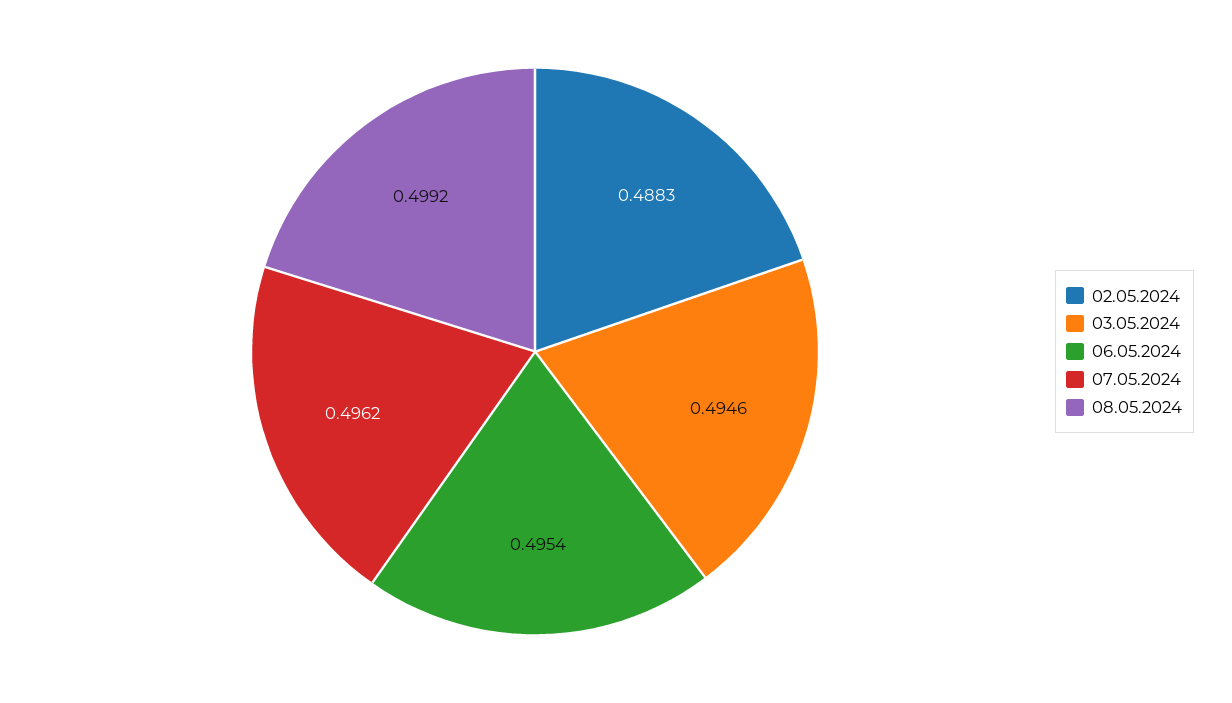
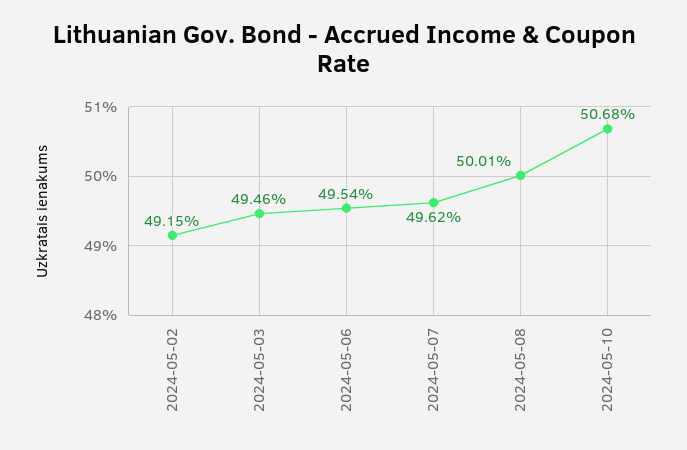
02.05.2024: 0.4883 -> 0.4915
08.05.2024: 0.4992 -> 0.5001
2024-05-10: none -> 0.5068

